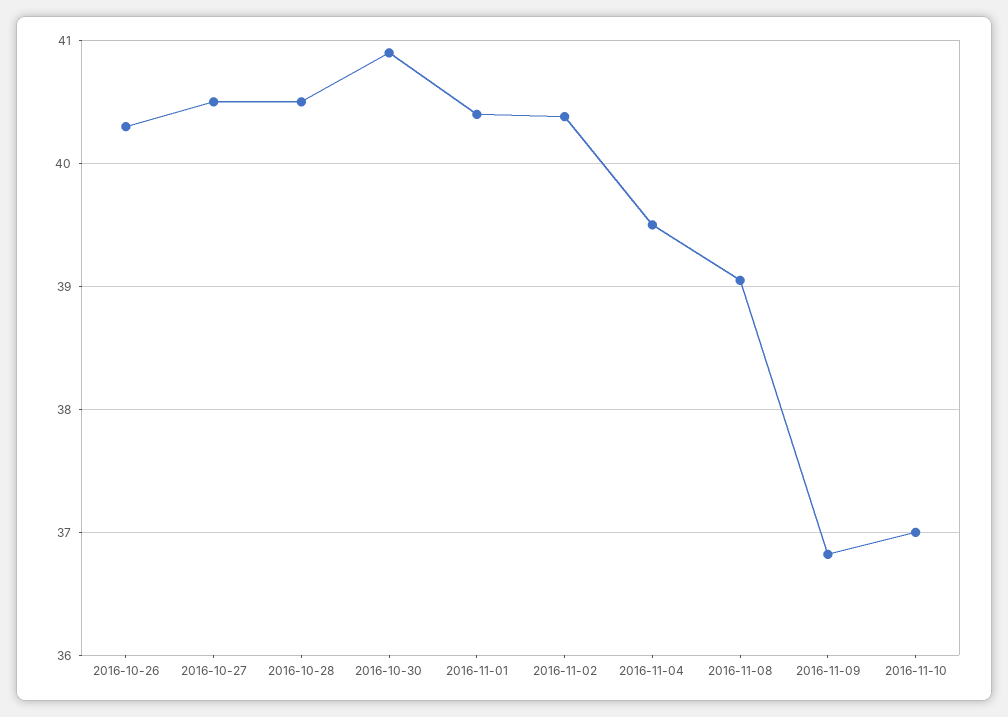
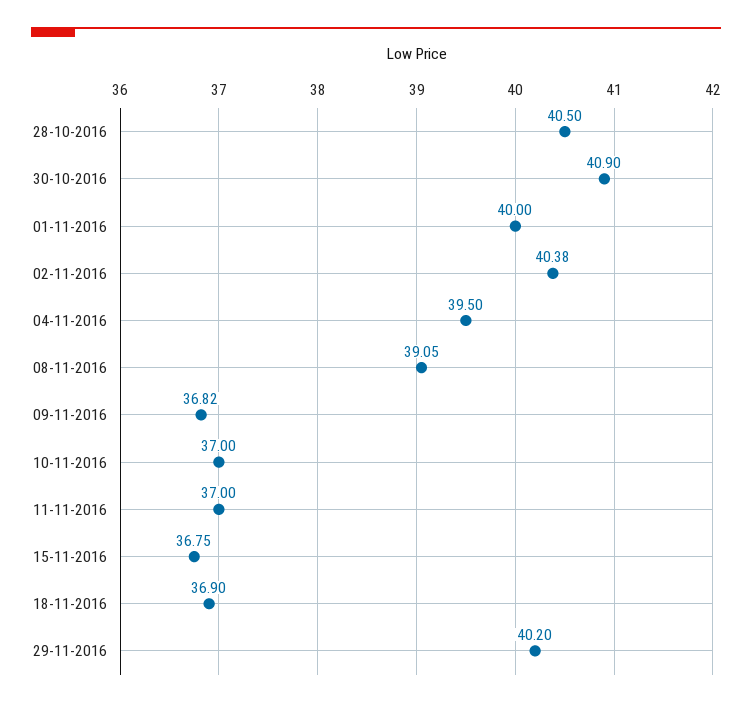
2016-10-26: 40.3 -> none
2016-10-27: 40.5 -> none
2016-11-01: 40.4 -> 40
11-11-2016: none -> 37
15-11-2016: none -> 36.75
18-11-2016: none -> 36.9
29-11-2016: none -> 40.2

